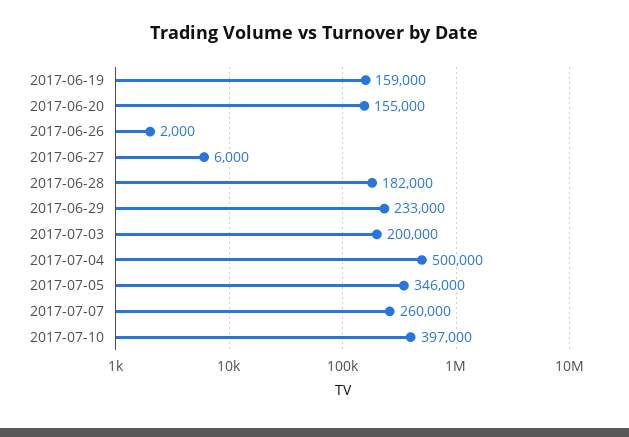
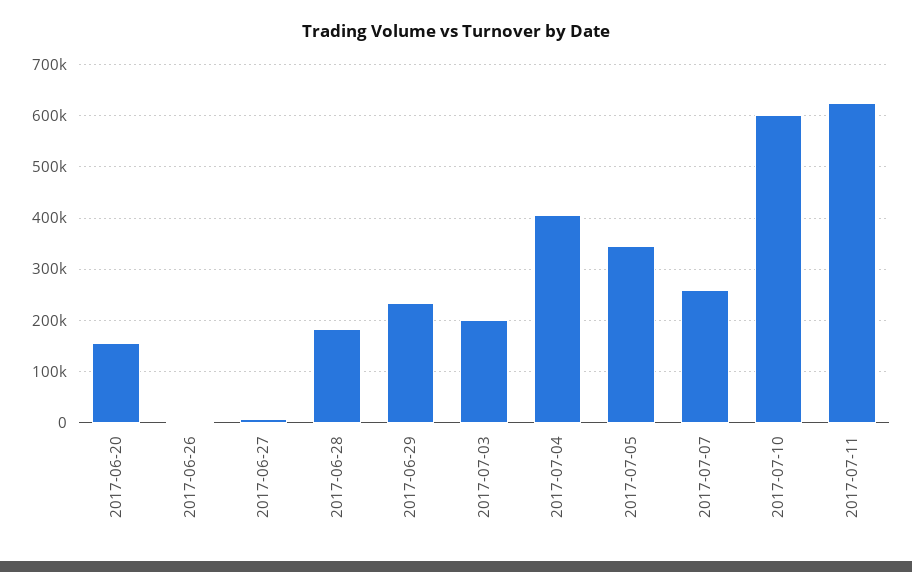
2017-06-19: 159000 -> none
2017-07-04: 500000 -> 400000
2017-07-10: 397000 -> 600000
2017-07-11: none -> 620000

